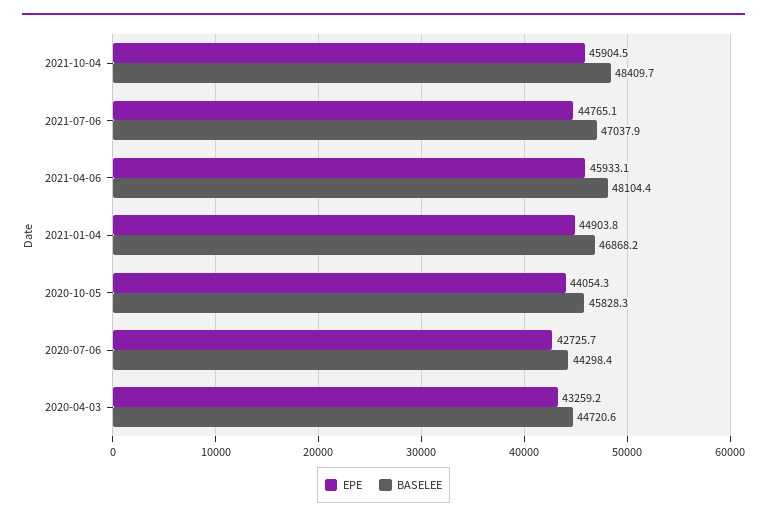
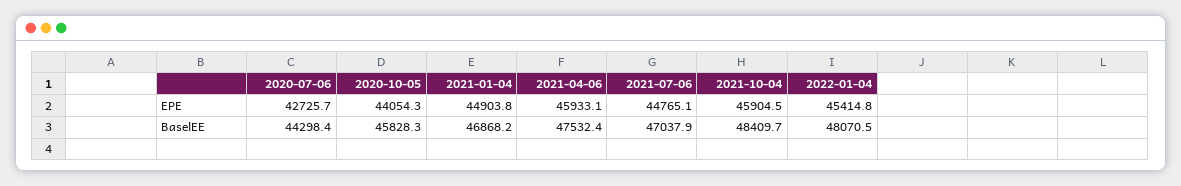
BASELEE, 2021-04-06: 48104.4 -> 47532.4
EPE, 2020-04-03: 43259.2 -> none
BASELEE, 2020-04-03: 44720.6 -> none
EPE, 2022-01-04: none -> 45414.8
BASELEE, 2022-01-04: none -> 48070.5

